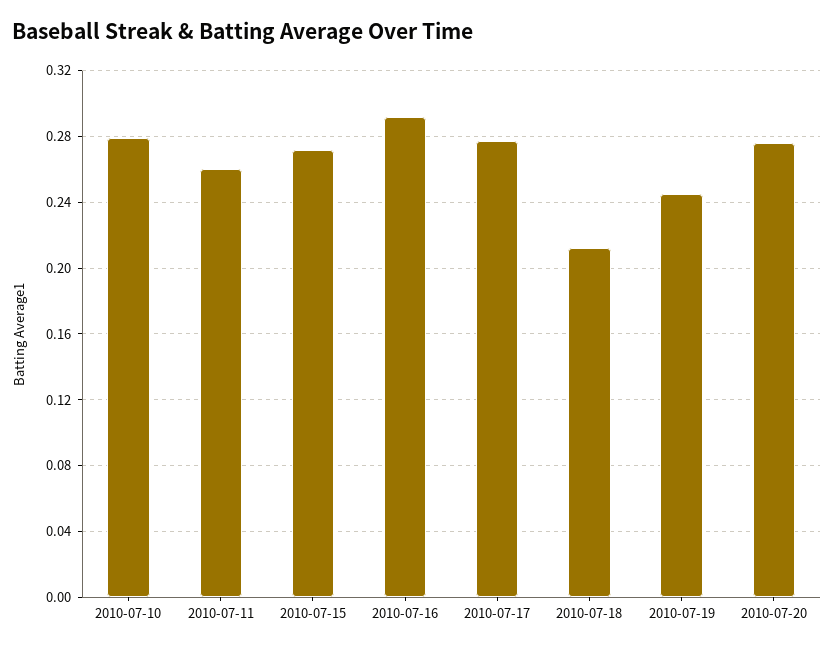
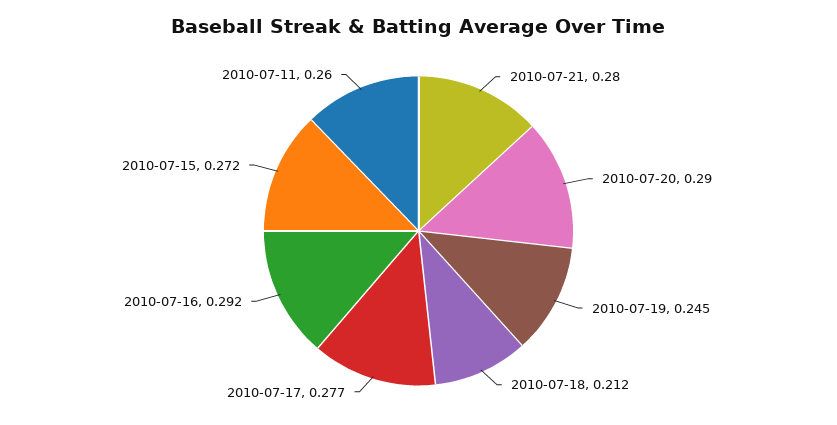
2010-07-10: 0.28 -> none
2010-07-20: 0.275 -> 0.29
2010-07-21: none -> 0.28

